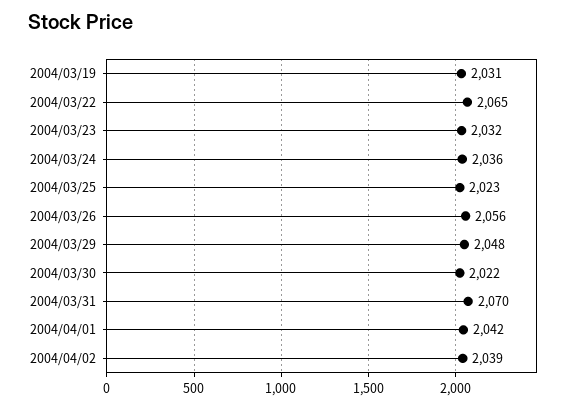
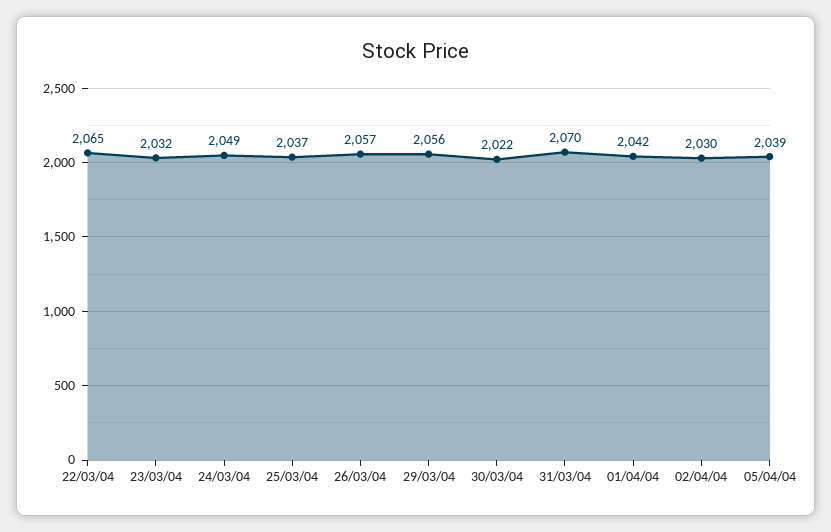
2004/03/19: 2031 -> none
2004/03/24: 2036 -> 2049
2004/03/25: 2023 -> 2037
2004/03/26: 2056 -> 2057
2004/03/29: 2048 -> 2056
2004/04/02: 2039 -> 2030
05/04/04: none -> 2039

